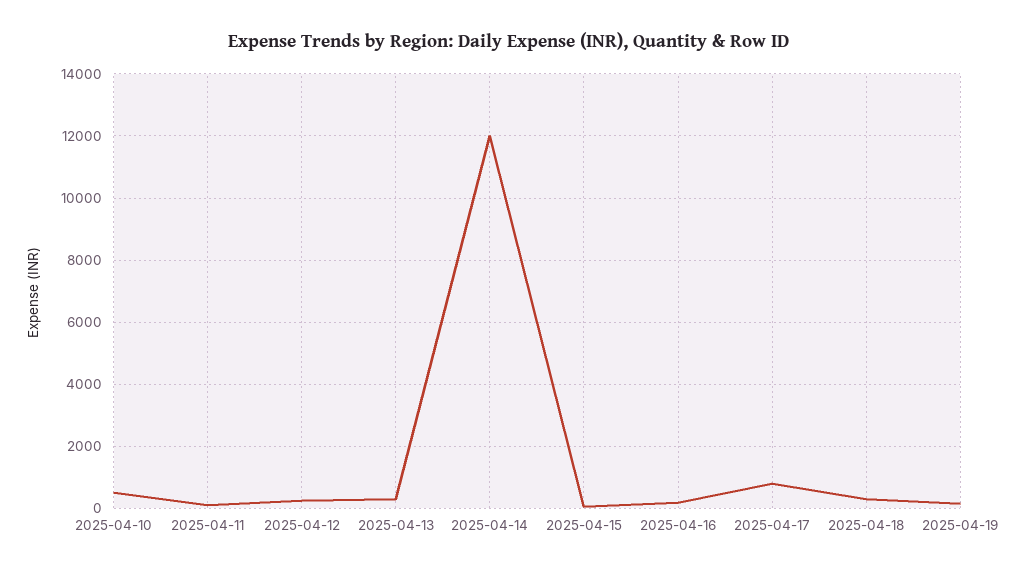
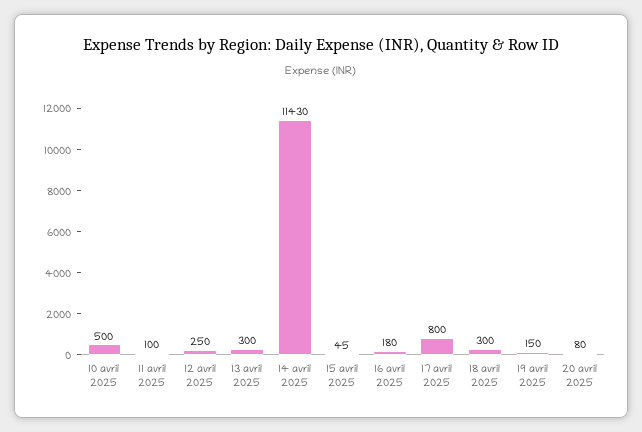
2025-04-14: 12000 -> 11430
20 avril 2025: none -> 80

